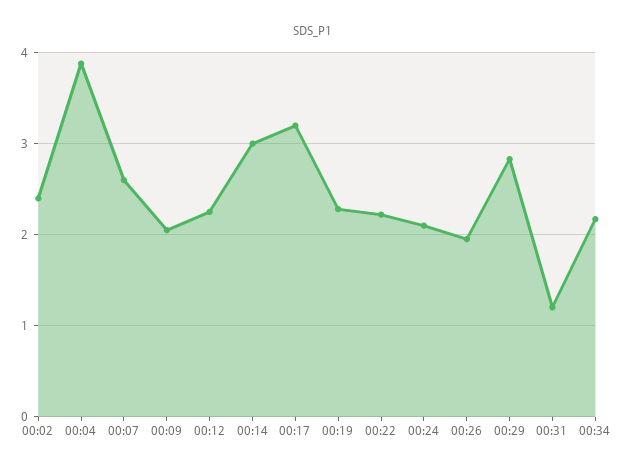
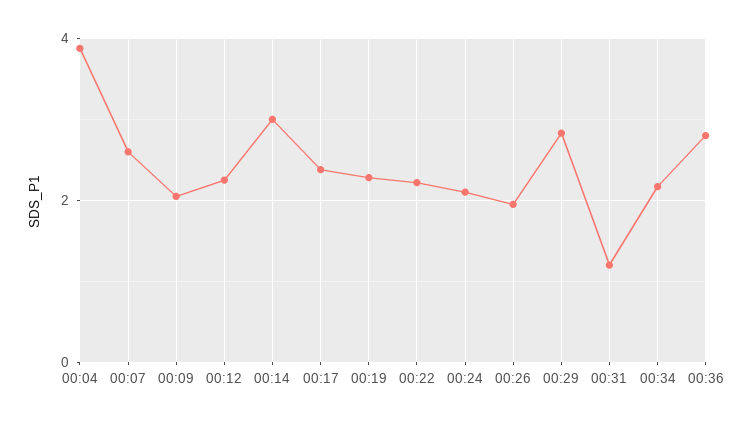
00:02: 2.4 -> none
00:17: 3.2 -> 2.4
00:36: none -> 2.8

